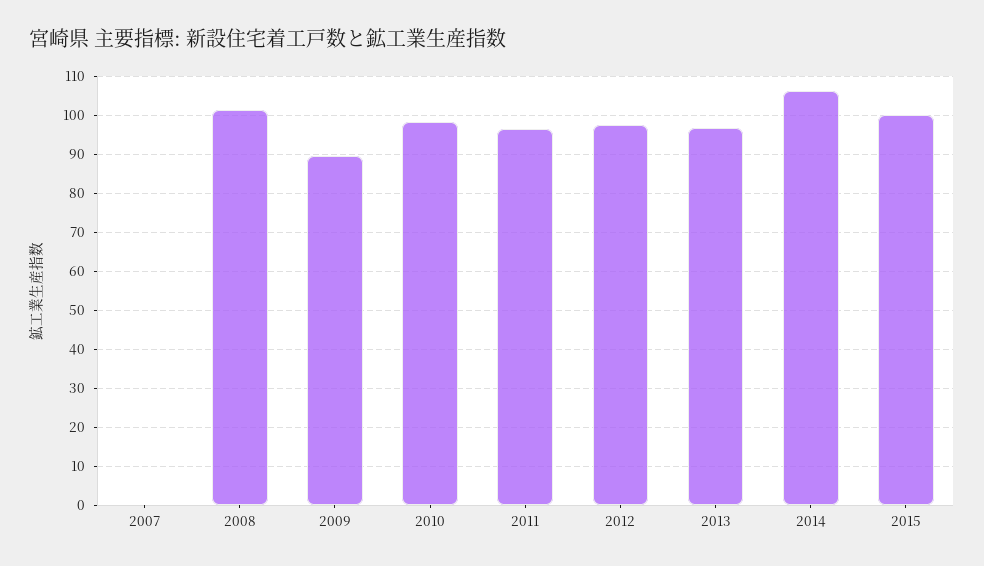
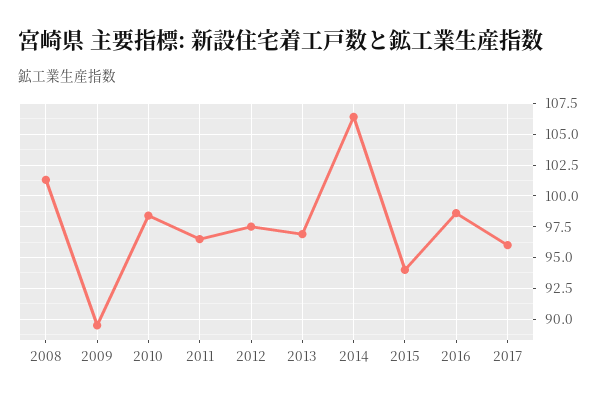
2007: 0 -> none
2015: 100 -> 94
2016: none -> 98.5
2017: none -> 96

